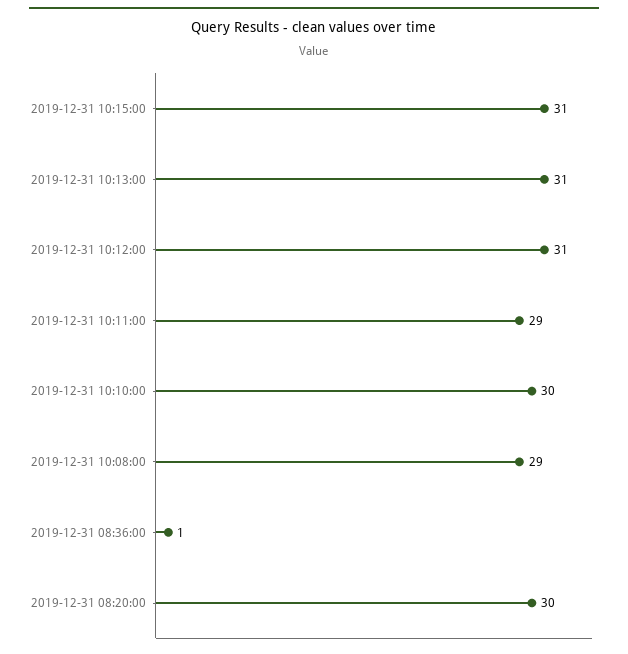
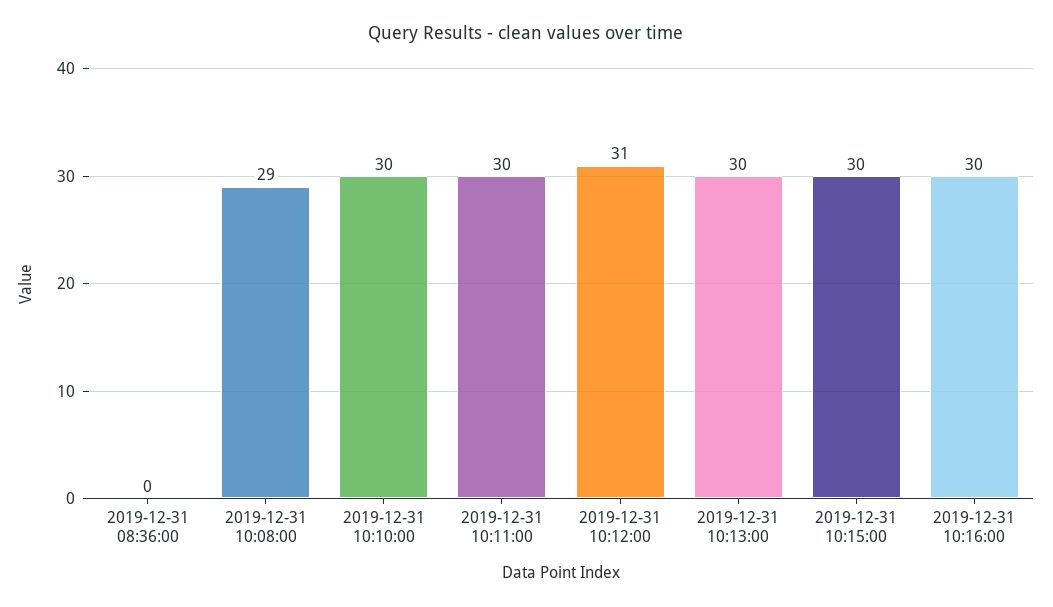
2019-12-31 10:15:00: 31 -> 30
2019-12-31 10:13:00: 31 -> 30
2019-12-31 10:11:00: 29 -> 30
2019-12-31 08:36:00: 1 -> 0
2019-12-31 08:20:00: 30 -> none
2019-12-31 10:16:00: none -> 30

